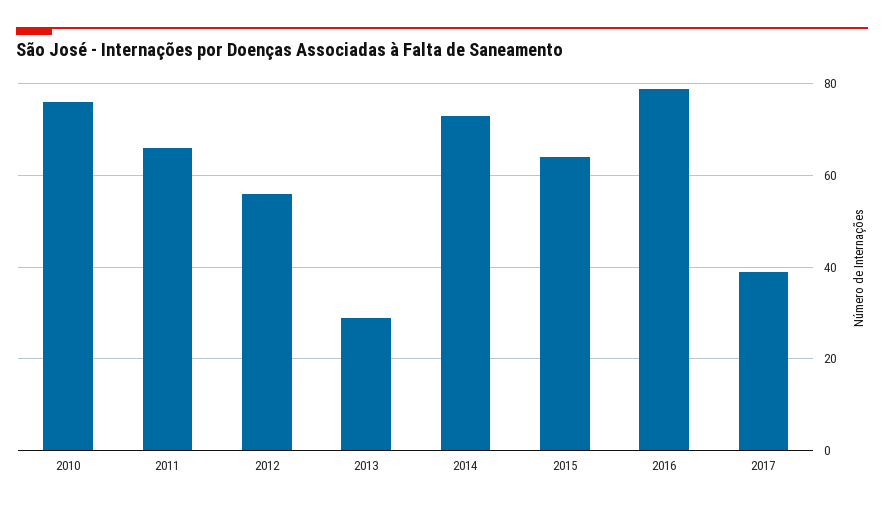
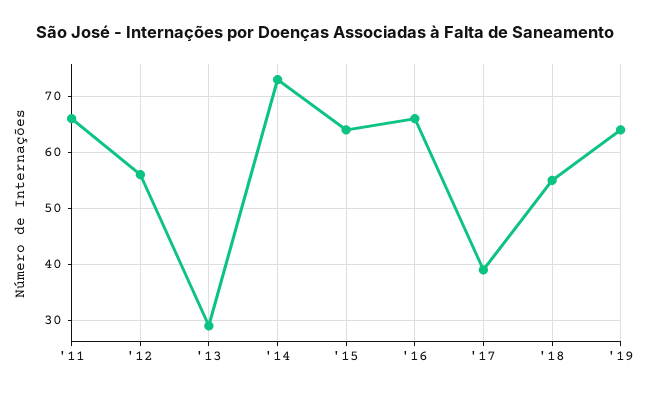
2010: 75 -> none
2016: 80 -> 65
'18: none -> 55
'19: none -> 65

